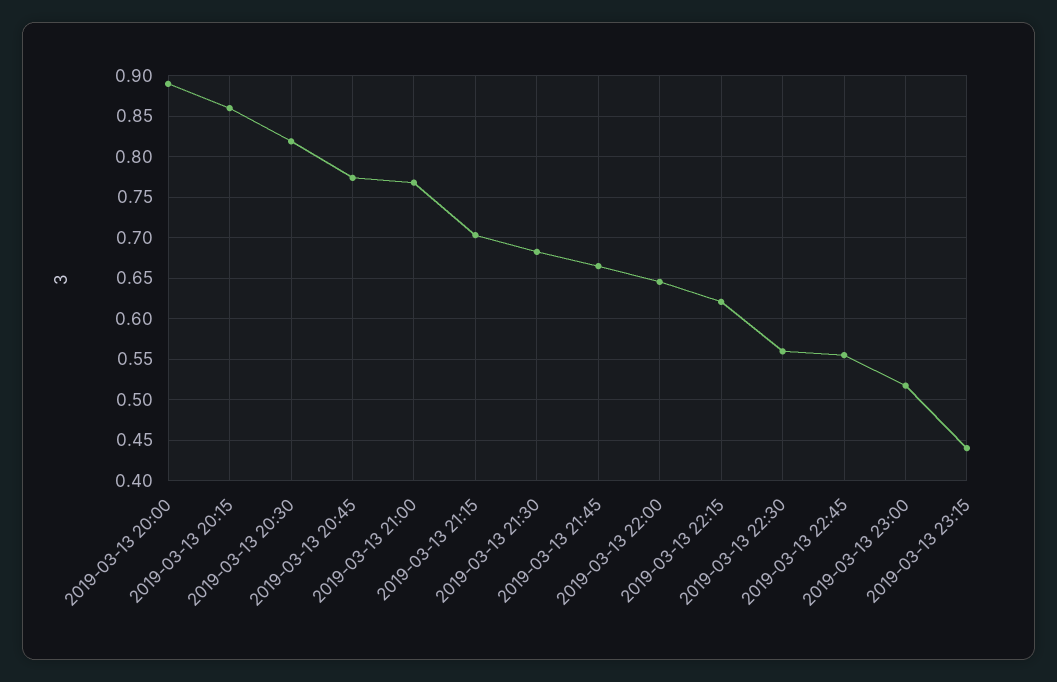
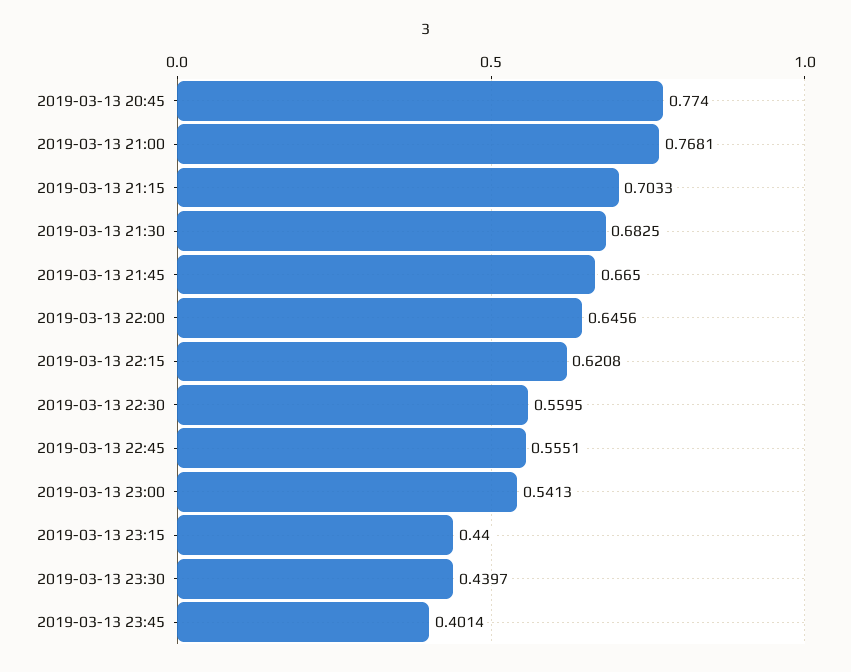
2019-03-13 20:00: 0.89 -> none
2019-03-13 20:15: 0.86 -> none
2019-03-13 20:30: 0.82 -> none
2019-03-13 23:00: 0.52 -> 0.5413
2019-03-13 23:30: none -> 0.4397
2019-03-13 23:45: none -> 0.4014

